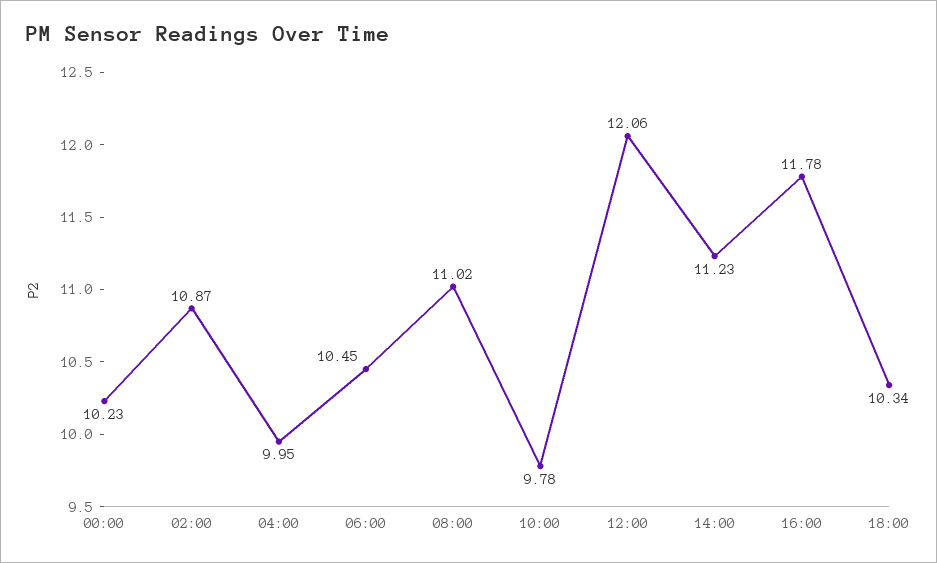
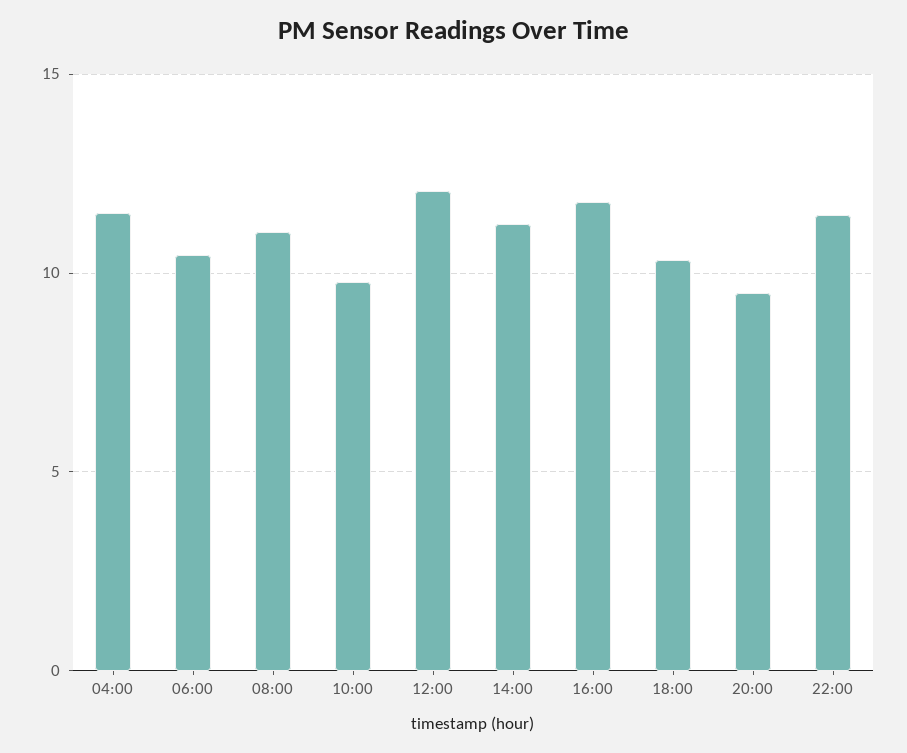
00:00: 10.23 -> none
02:00: 10.87 -> none
04:00: 9.95 -> 11.5
20:00: none -> 9.5
22:00: none -> 11.5

